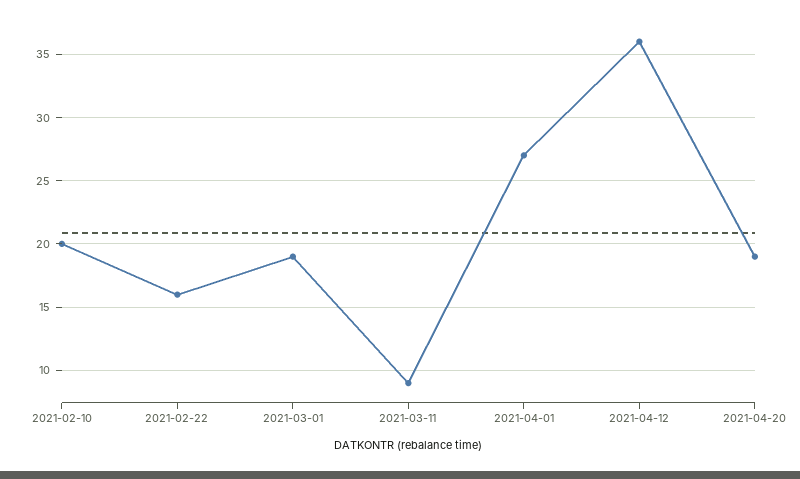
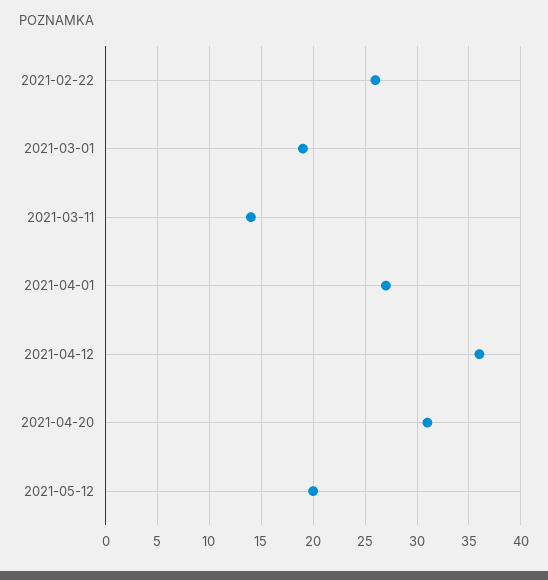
2021-02-10: 20 -> none
2021-02-22: 16 -> 26
2021-03-11: 9 -> 14
2021-04-20: 19 -> 31
2021-05-12: none -> 20

